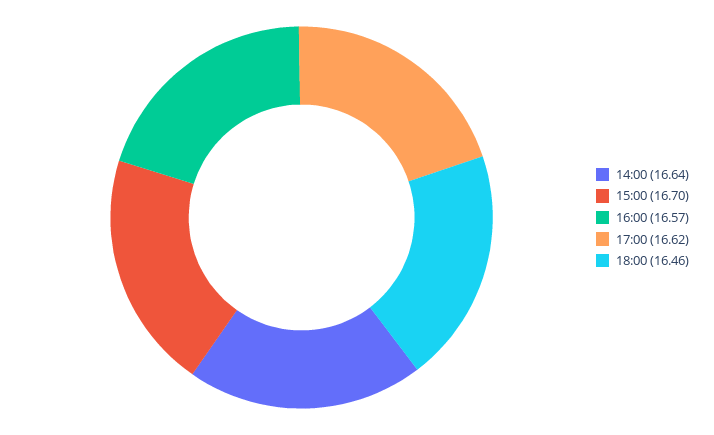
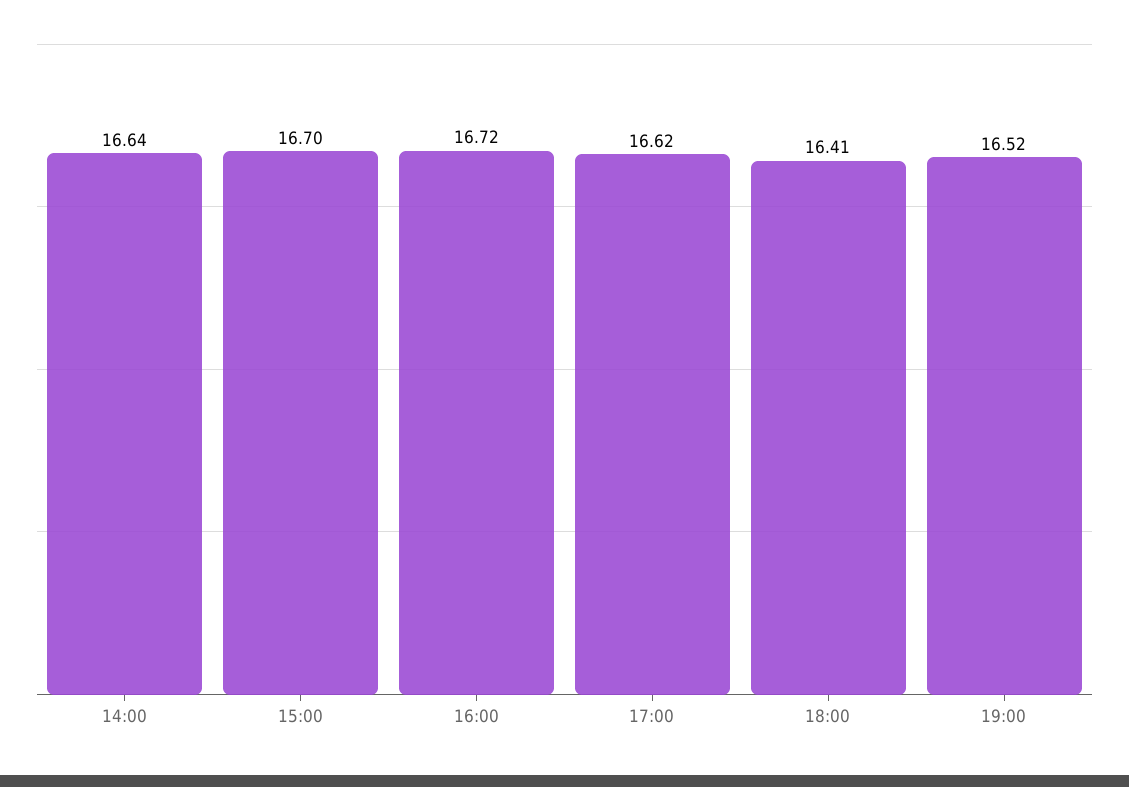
16:00: 16.57 -> 16.72
18:00: 16.46 -> 16.41
19:00: none -> 16.52

